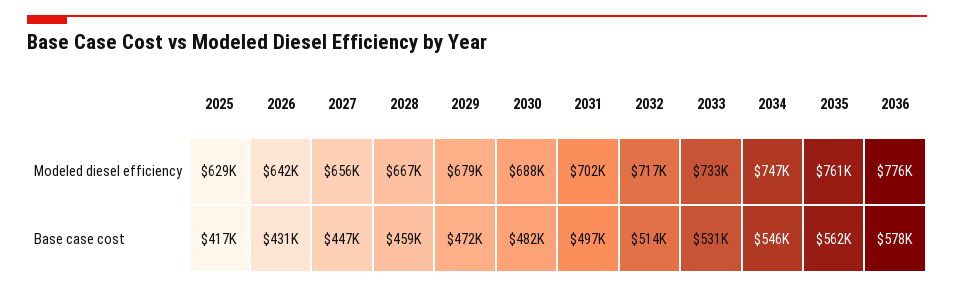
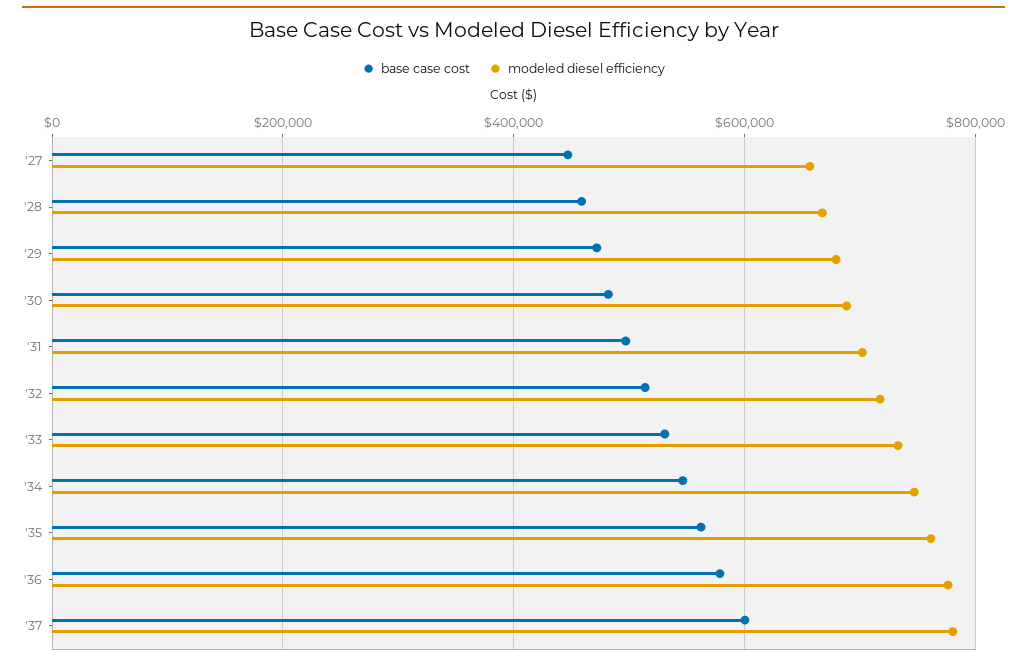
Modeled diesel efficiency, 2025: 629000 -> none
Modeled diesel efficiency, 2026: 642000 -> none
Base case cost, 2025: 417000 -> none
Base case cost, 2026: 431000 -> none
Base case cost, '37: none -> 600000
Modeled diesel efficiency, '37: none -> 780000

